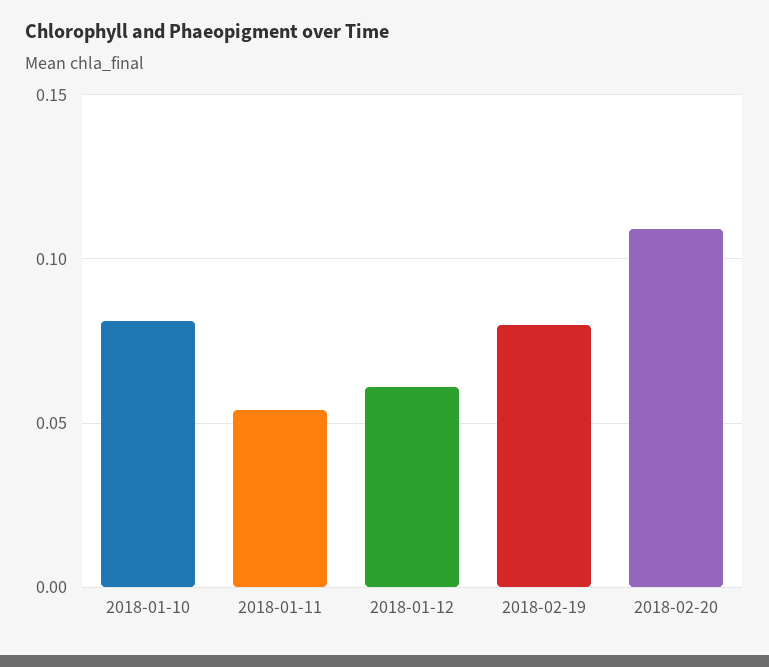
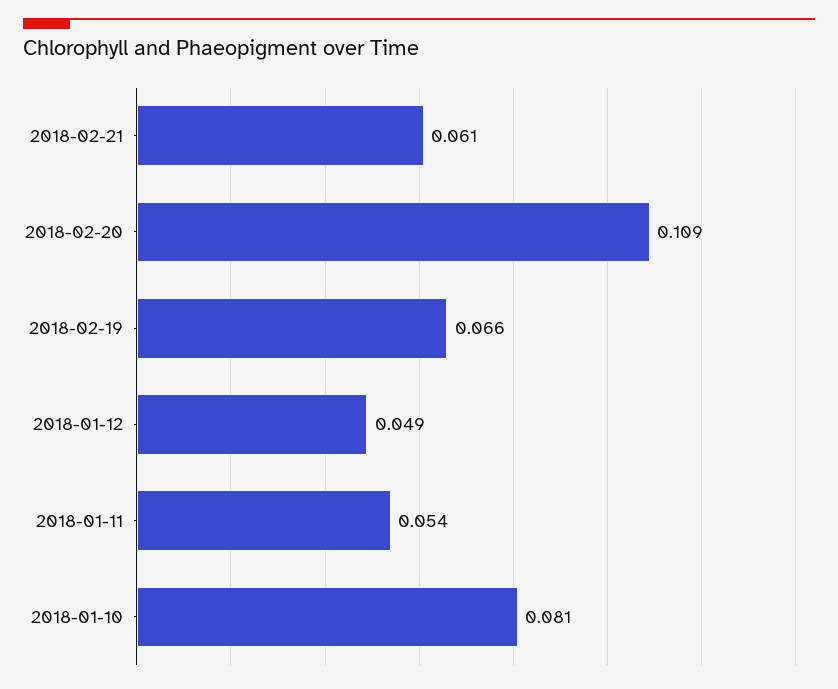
2018-01-12: 0.06 -> 0.049
2018-02-19: 0.08 -> 0.066
2018-02-21: none -> 0.061

